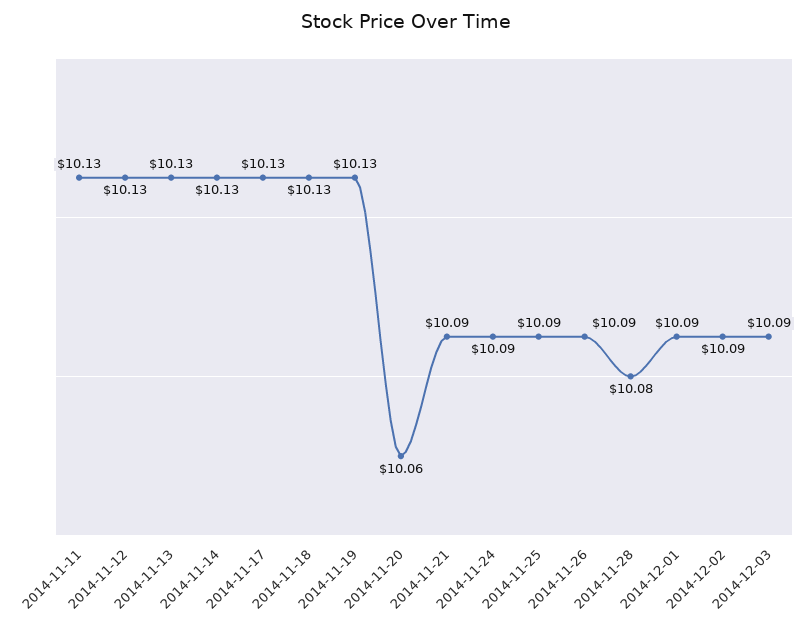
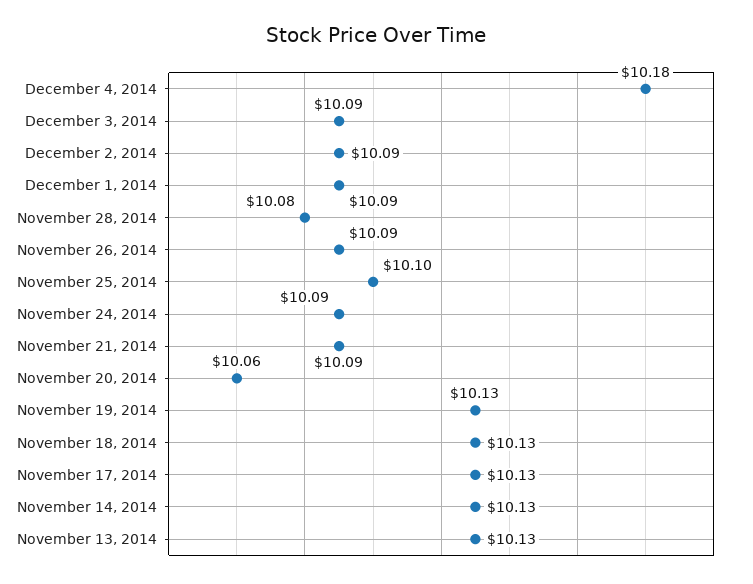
2014-11-11: 10.13 -> none
2014-11-12: 10.13 -> none
2014-11-25: 10.09 -> 10.1
December 4, 2014: none -> 10.18

